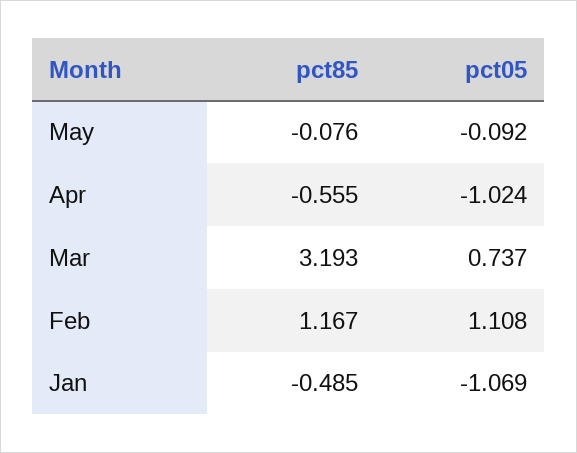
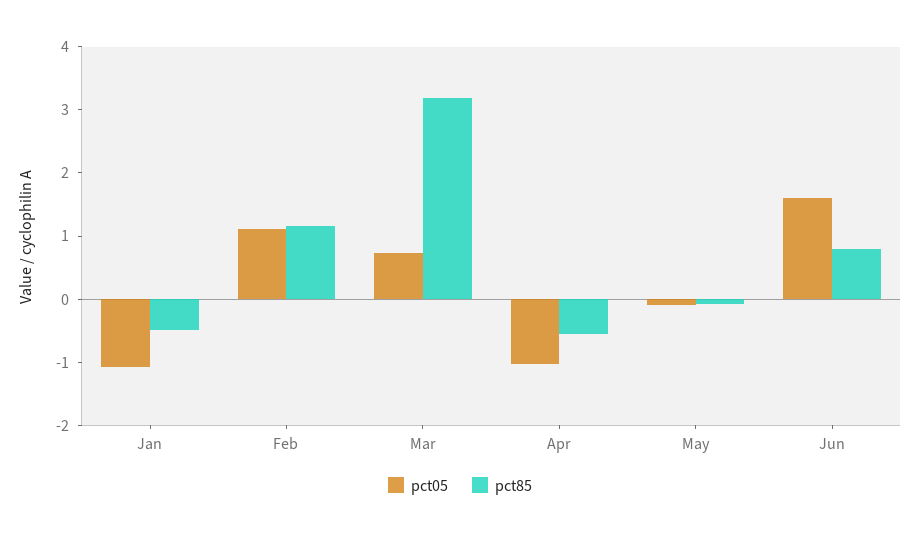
pct05, Jun: none -> 1.6
pct85, Jun: none -> 0.8

